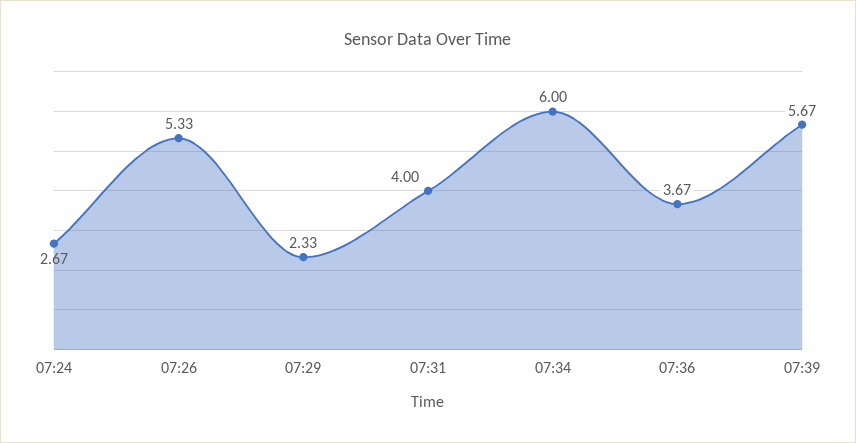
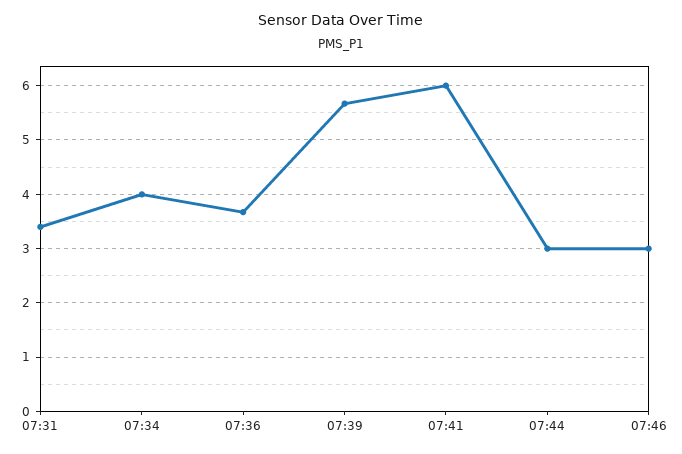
07:24: 2.67 -> none
07:26: 5.33 -> none
07:29: 2.33 -> none
07:31: 4 -> 3.4
07:34: 6 -> 4
07:41: none -> 6
07:44: none -> 3
07:46: none -> 3

